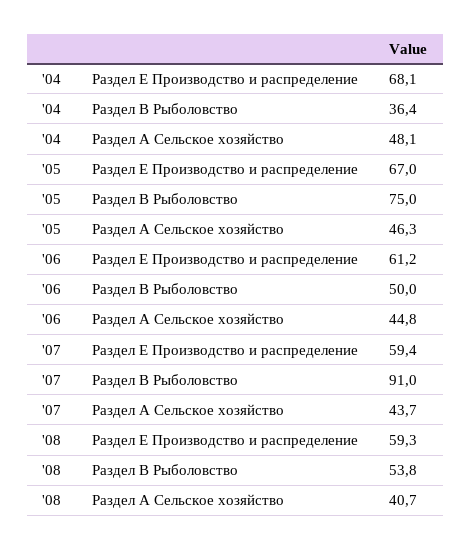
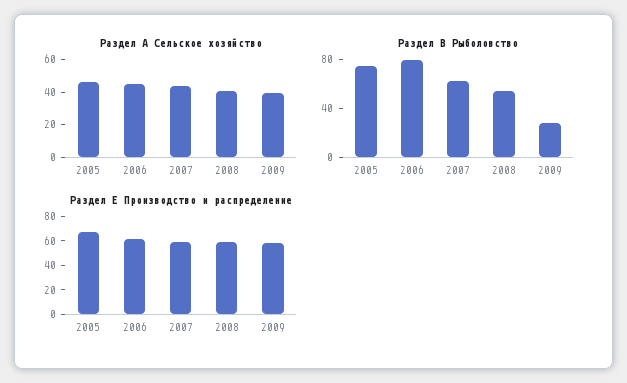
Раздел Е Производство и распределение, '04: 68.1 -> none
Раздел В Рыболовство, '04: 36.4 -> none
Раздел А Сельское хозяйство, '04: 48.1 -> none
Раздел В Рыболовство, '06: 50 -> 80
Раздел В Рыболовство, '07: 91 -> 60
Раздел А Сельское хозяйство, 2009: none -> 40
Раздел В Рыболовство, 2009: none -> 30
Раздел Е Производство и распределение, 2009: none -> 60

